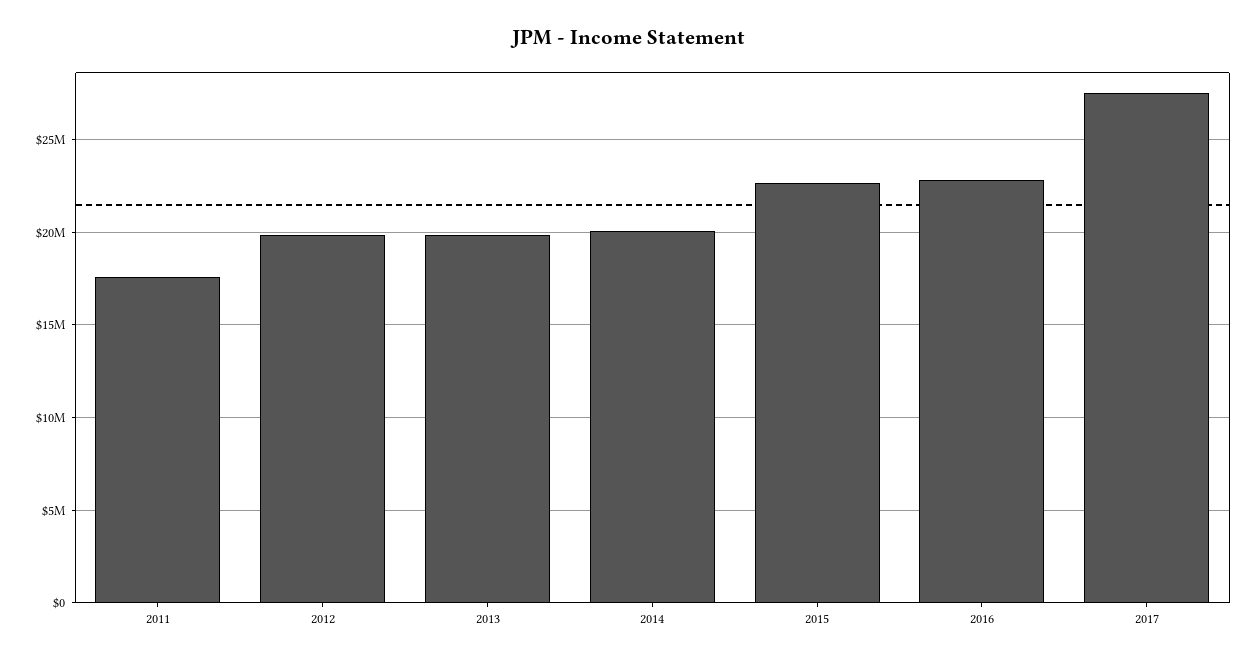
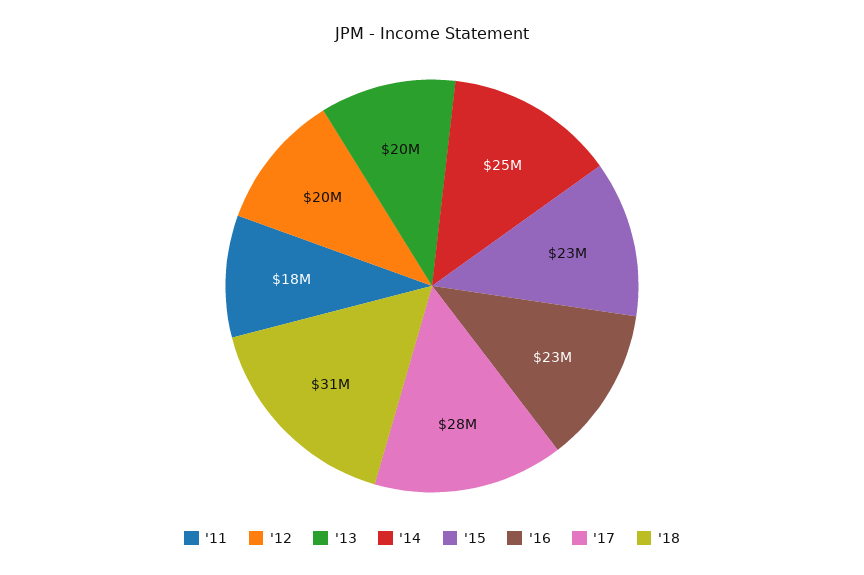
2014: 20000000 -> 25000000
'18: none -> 31000000

